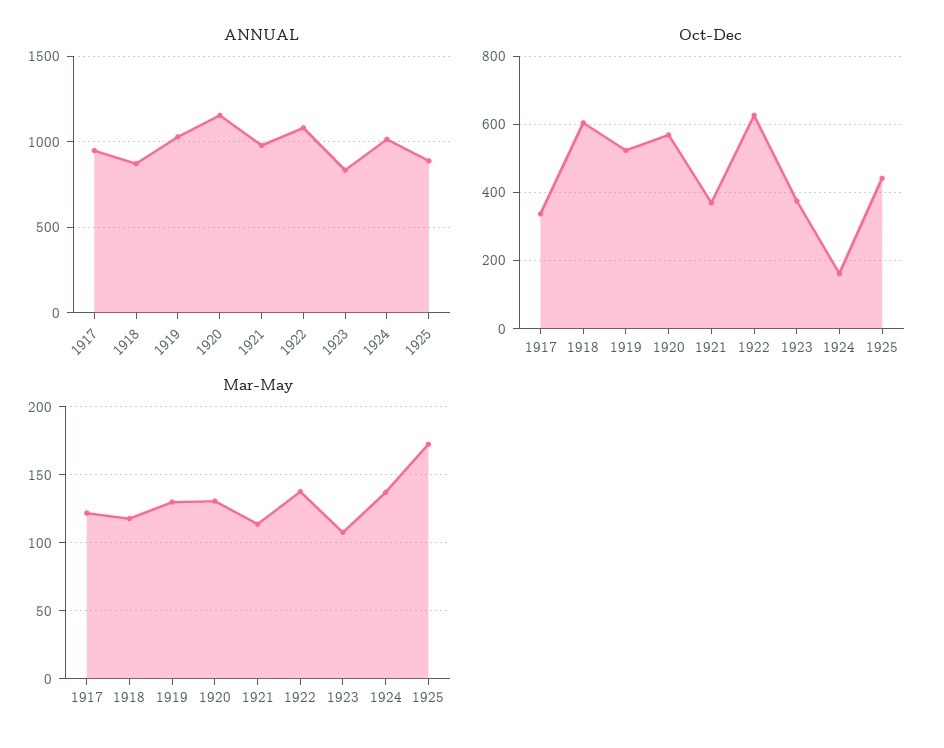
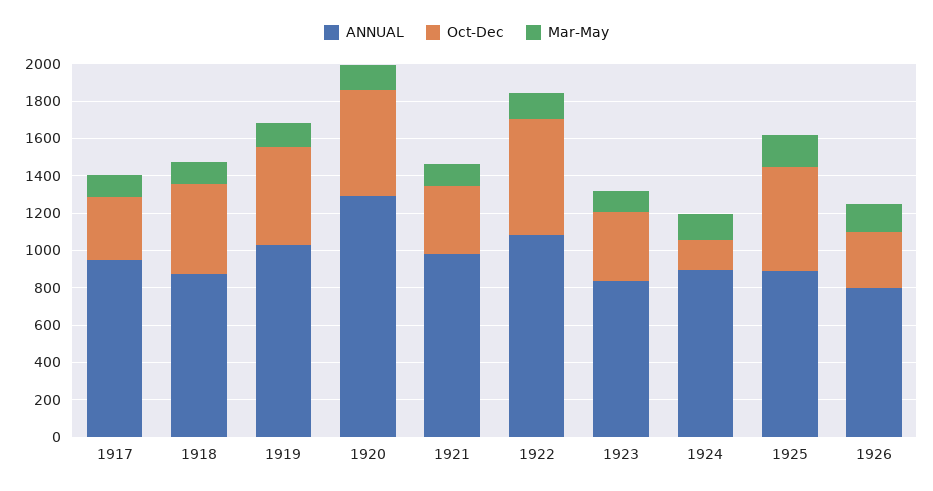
ANNUAL, 1920: 1150 -> 1300
ANNUAL, 1924: 1000 -> 900
Oct-Dec, 1918: 600 -> 500
Oct-Dec, 1925: 440 -> 550
ANNUAL, 1926: none -> 800
Oct-Dec, 1926: none -> 300
Mar-May, 1926: none -> 150

